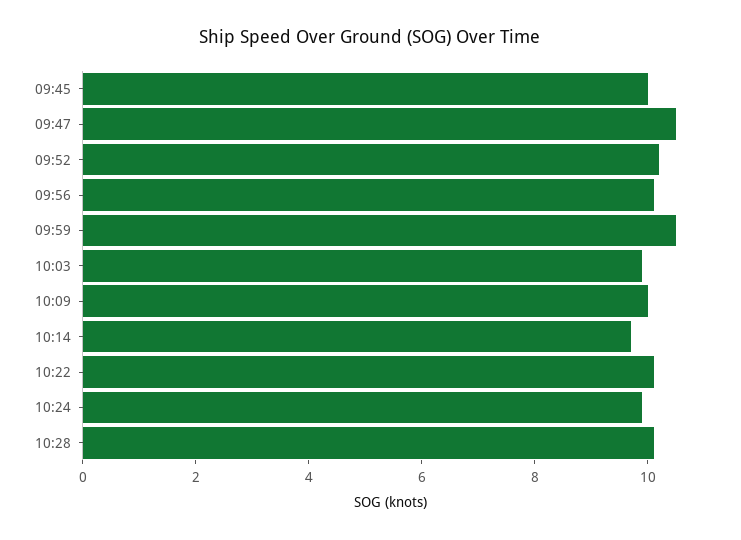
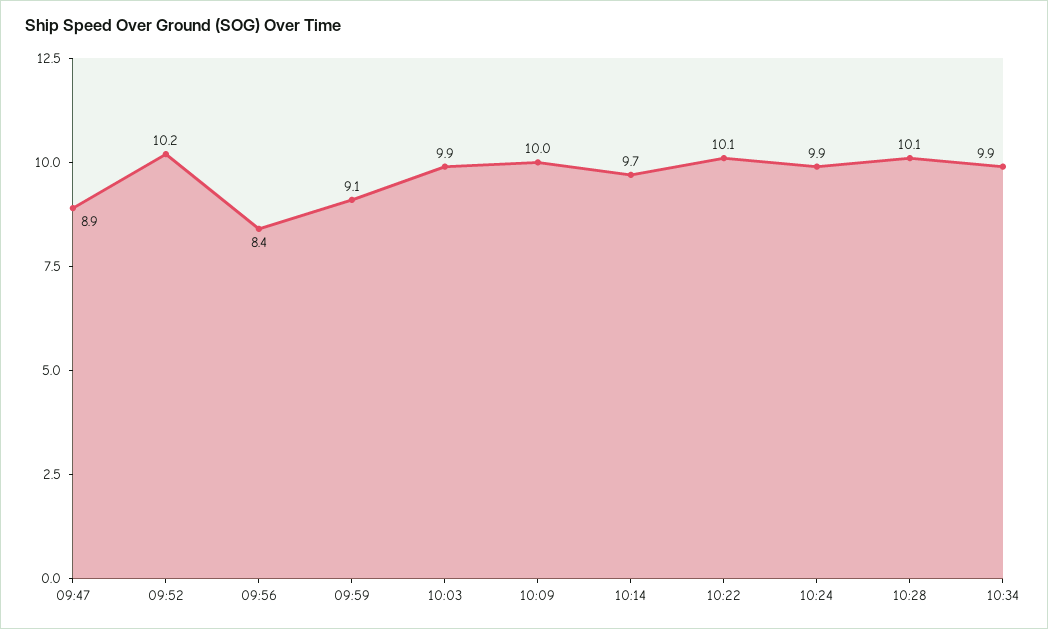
09:45: 10 -> none
09:47: 10.5 -> 8.9
09:56: 10 -> 8.4
09:59: 10.5 -> 9.1
10:34: none -> 9.9

